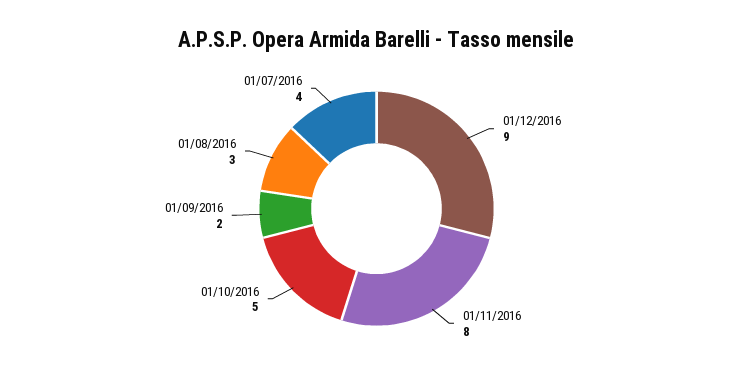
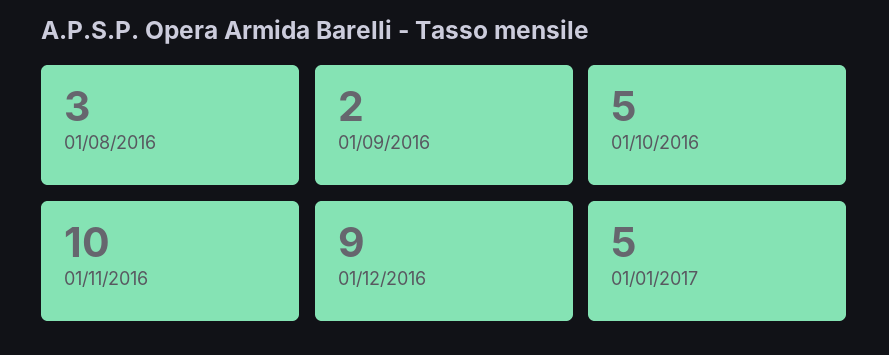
01/11/2016: 8 -> 10
01/07/2016: 4 -> none
01/01/2017: none -> 5

